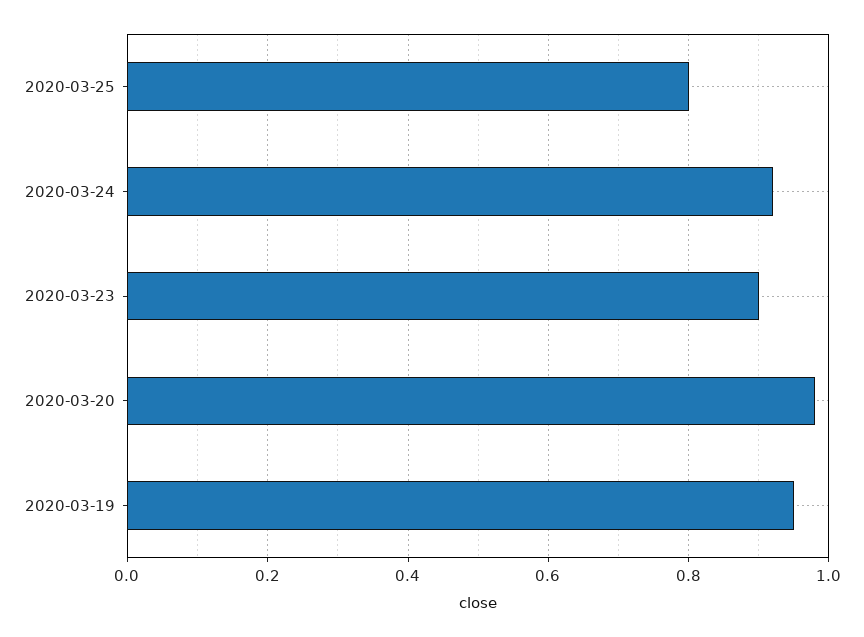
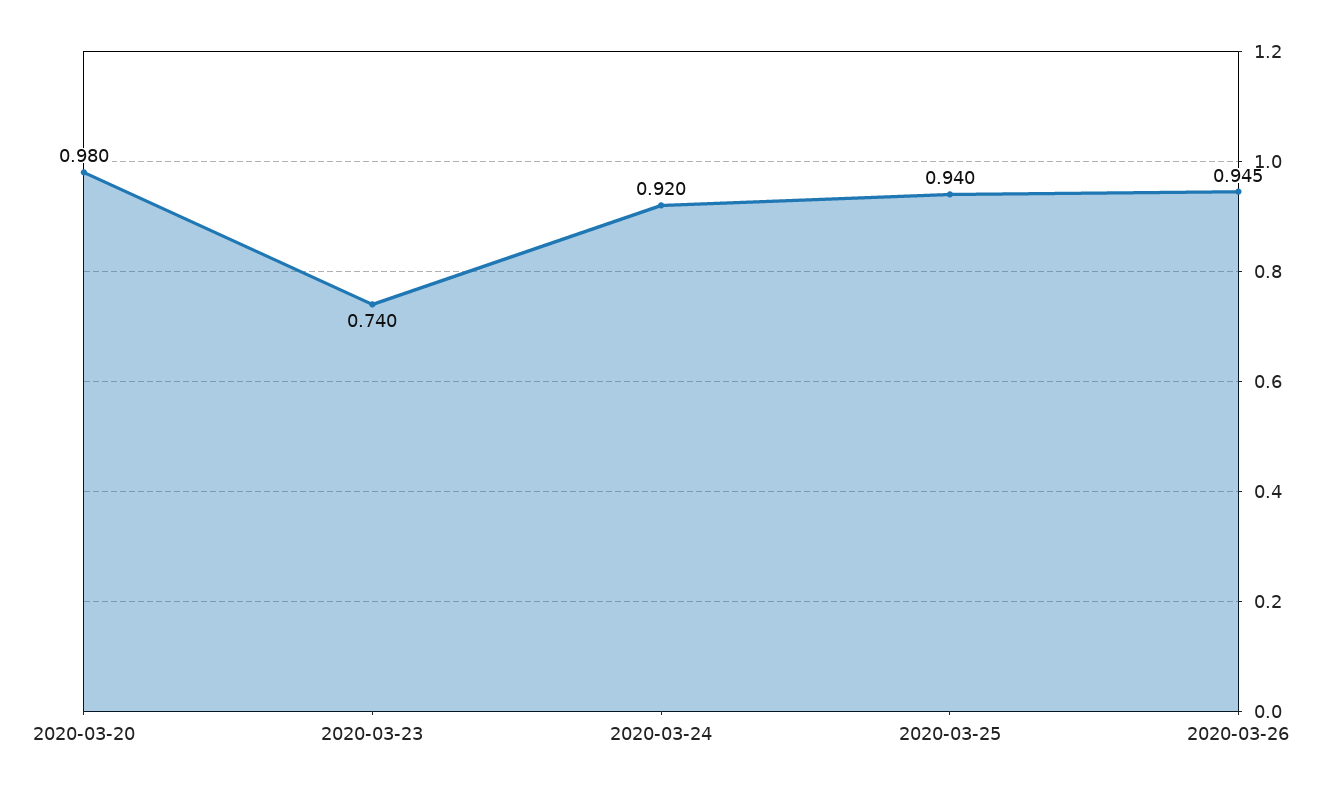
2020-03-25: 0.8 -> 0.94
2020-03-23: 0.9 -> 0.74
2020-03-19: 0.95 -> none
2020-03-26: none -> 0.945

